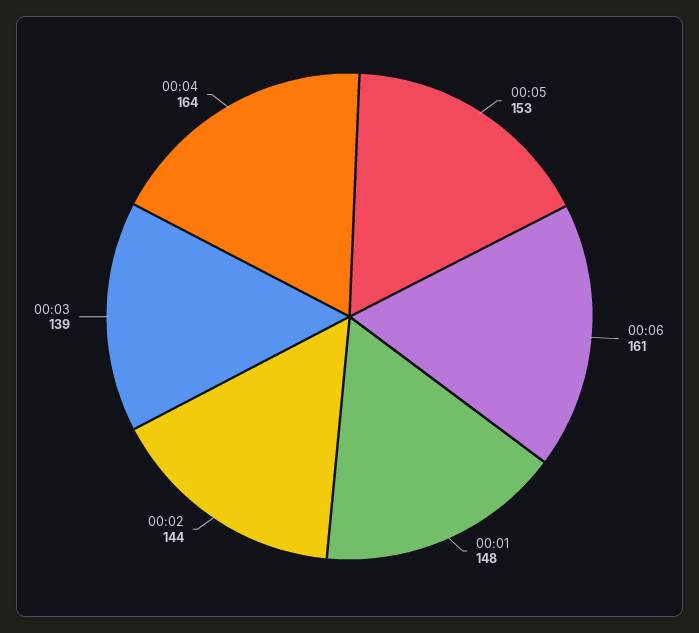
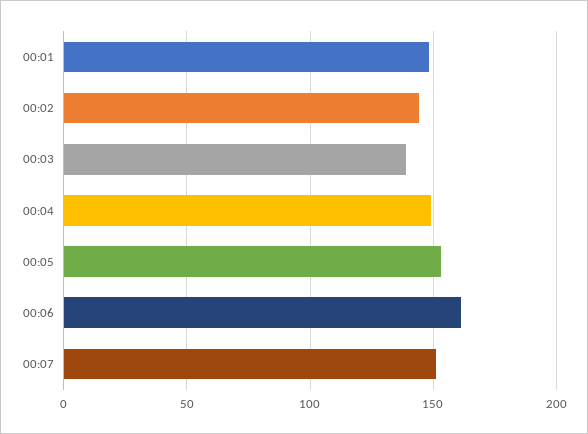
00:04: 164 -> 150
00:07: none -> 150

